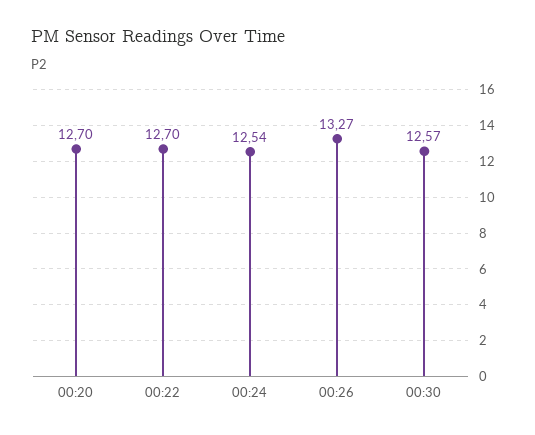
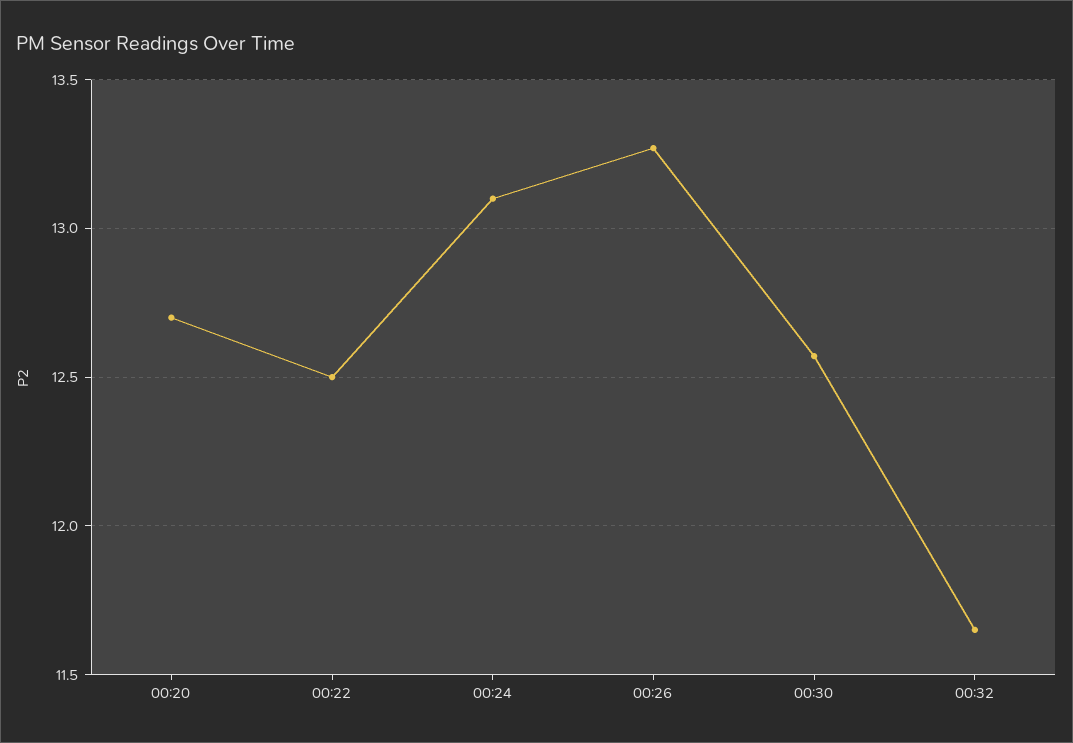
00:22: 12.7 -> 12.5
00:24: 12.54 -> 13.1
00:32: none -> 11.65

